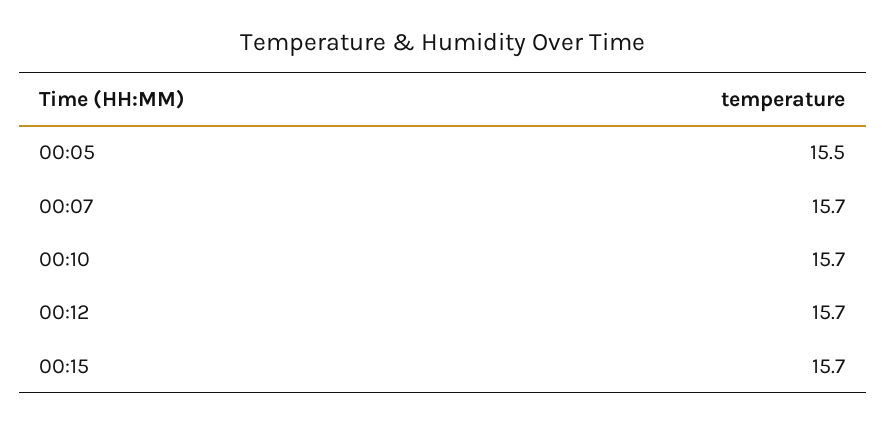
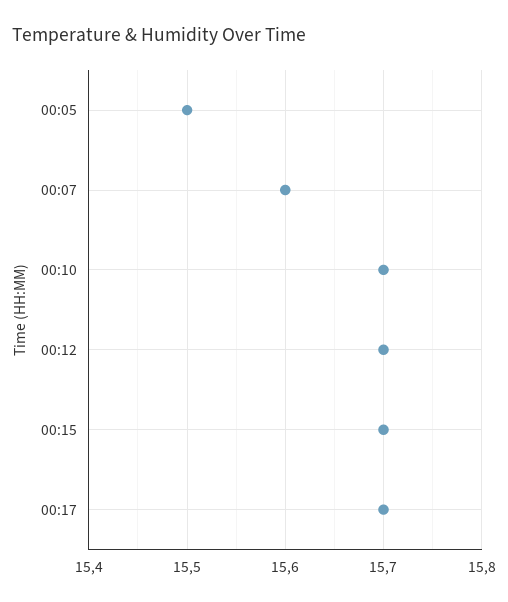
00:07: 15.7 -> 15.6
00:17: none -> 15.7

